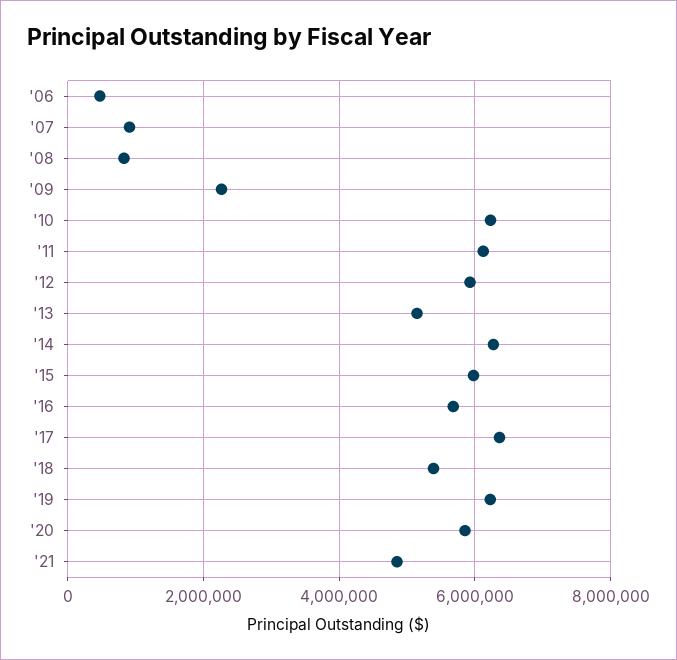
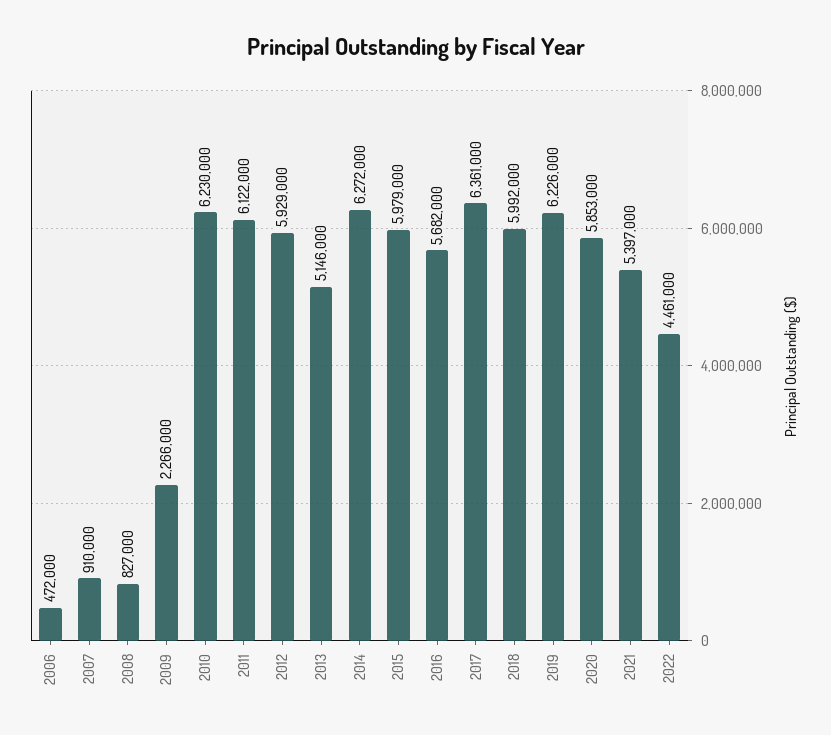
'18: 5400000 -> 5992000
'21: 4800000 -> 5397000
2022: none -> 4461000

